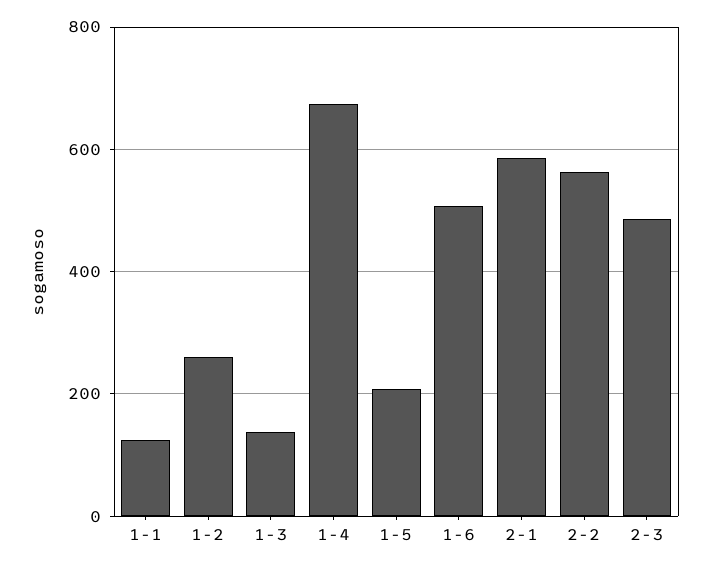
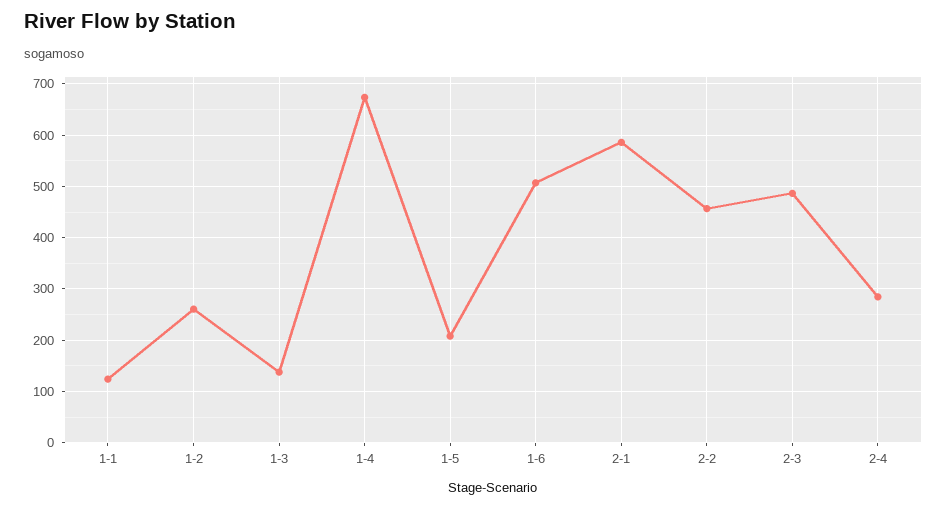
2-2: 560 -> 460
2-4: none -> 280

